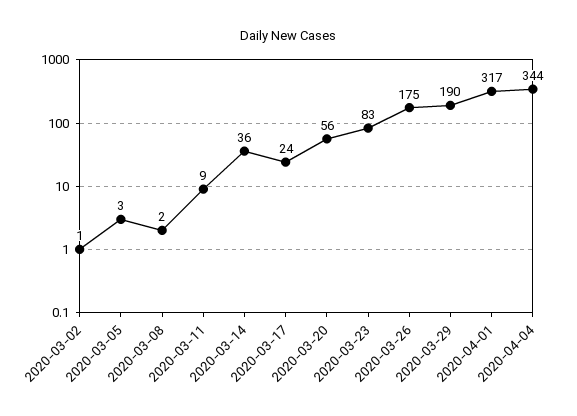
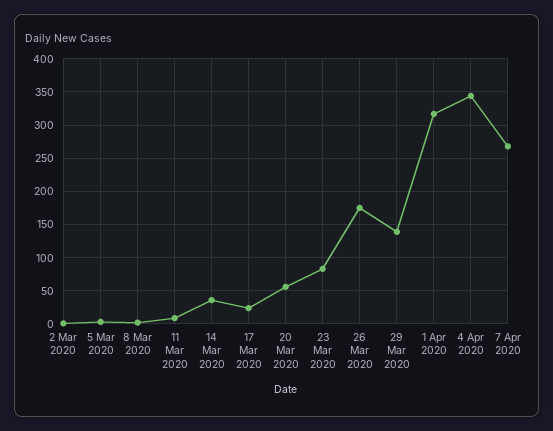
2020-03-29: 190 -> 140
7 Apr 2020: none -> 270

